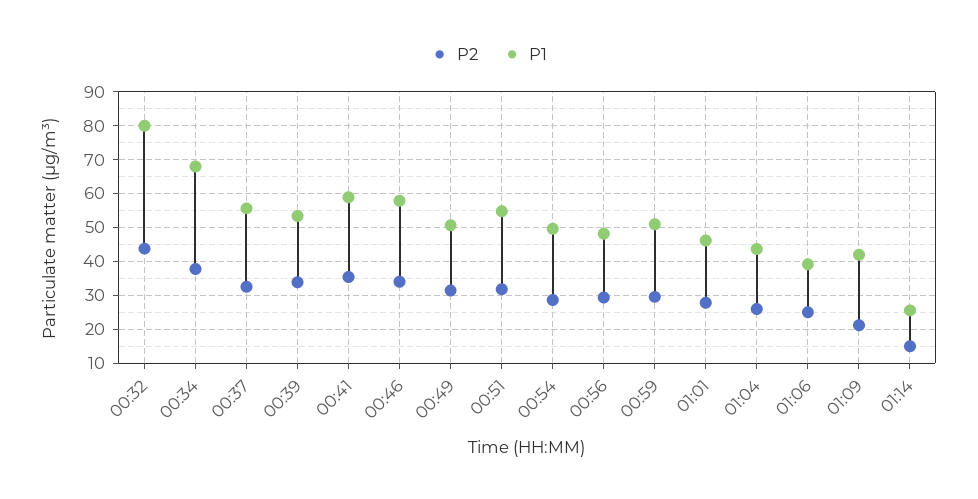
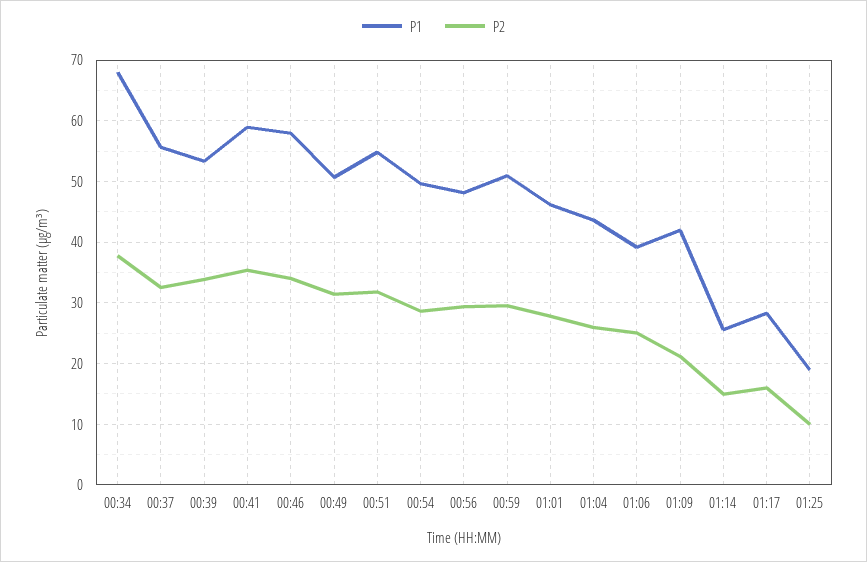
P2, 00:32: 44 -> none
P1, 00:32: 80 -> none
P1, 01:17: none -> 28
P2, 01:17: none -> 16
P1, 01:25: none -> 19
P2, 01:25: none -> 10

